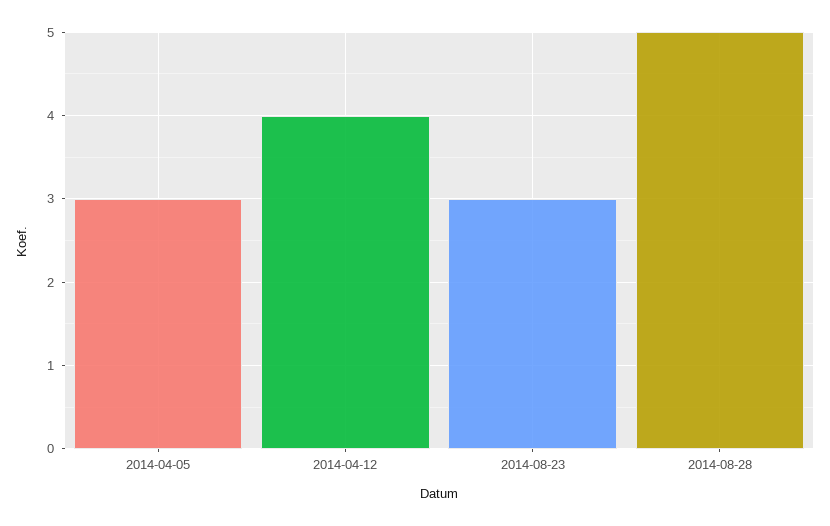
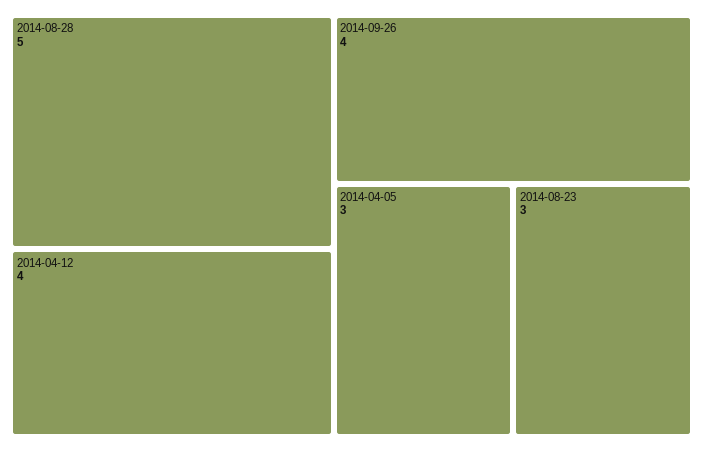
2014-09-26: none -> 4

